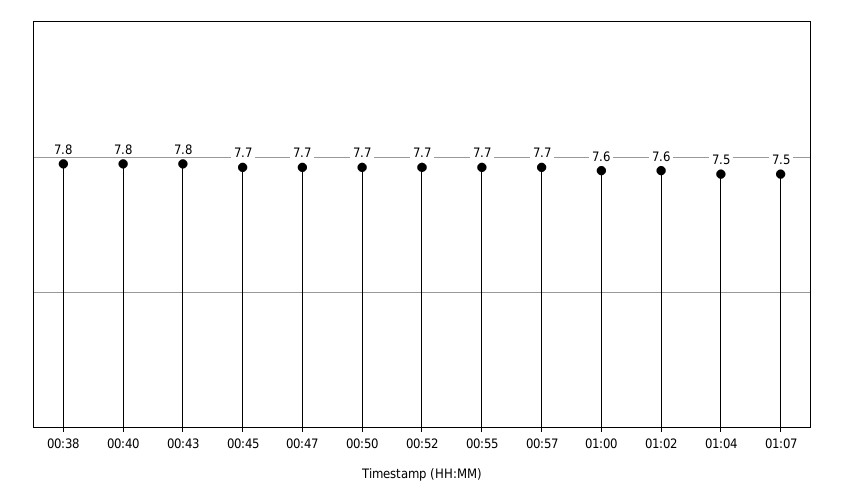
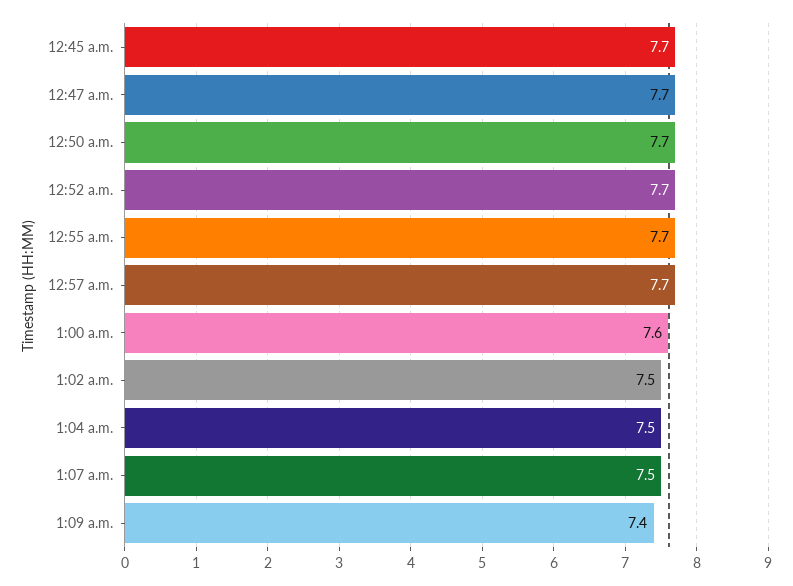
00:38: 7.8 -> none
00:40: 7.8 -> none
00:43: 7.8 -> none
01:02: 7.6 -> 7.5
1:09 a.m.: none -> 7.4

